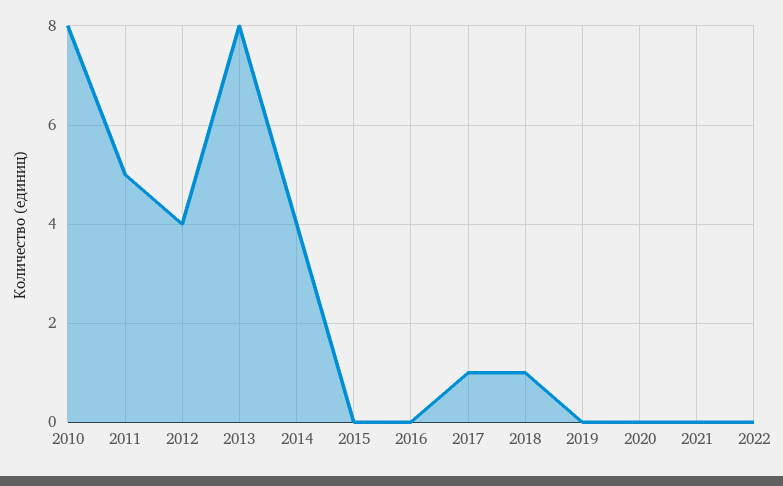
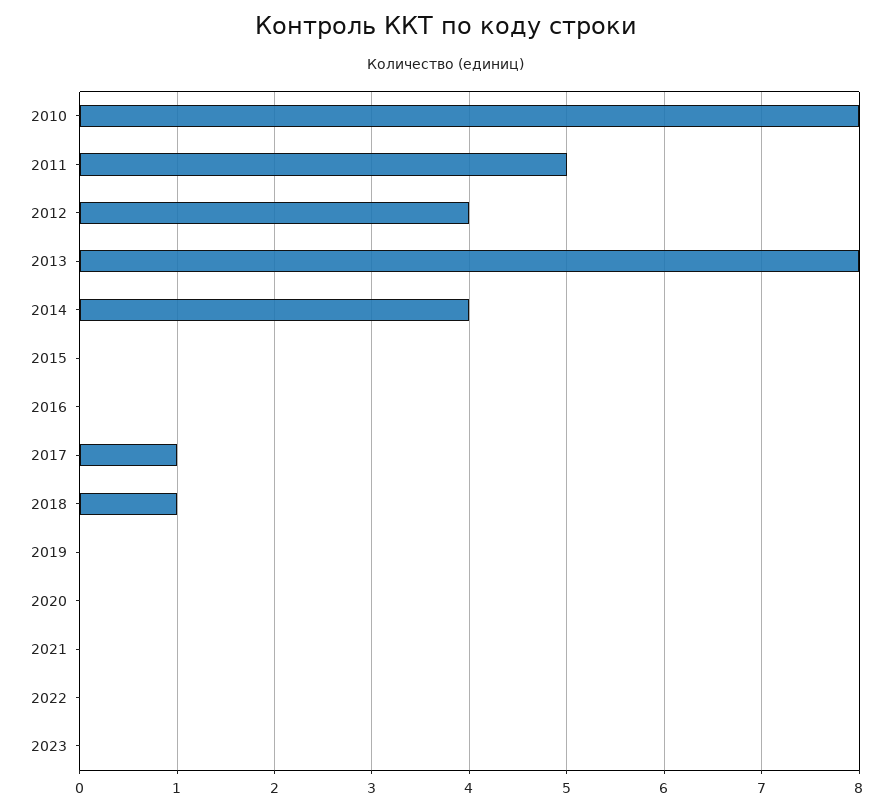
2023: none -> 0

